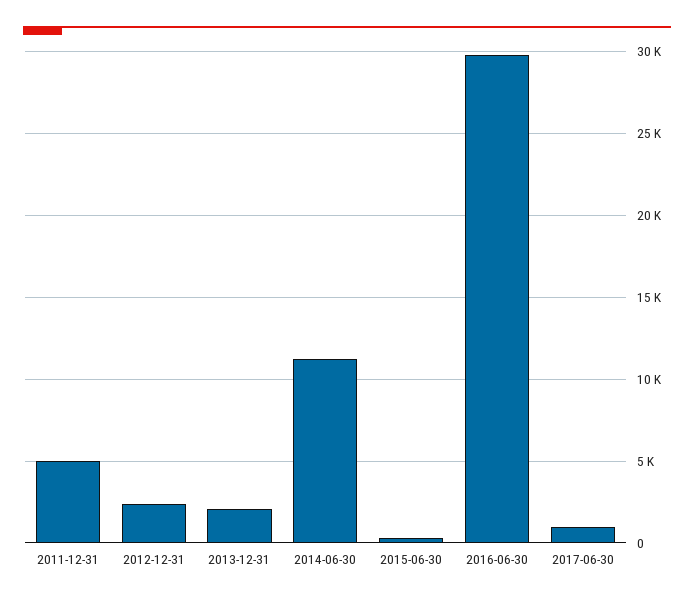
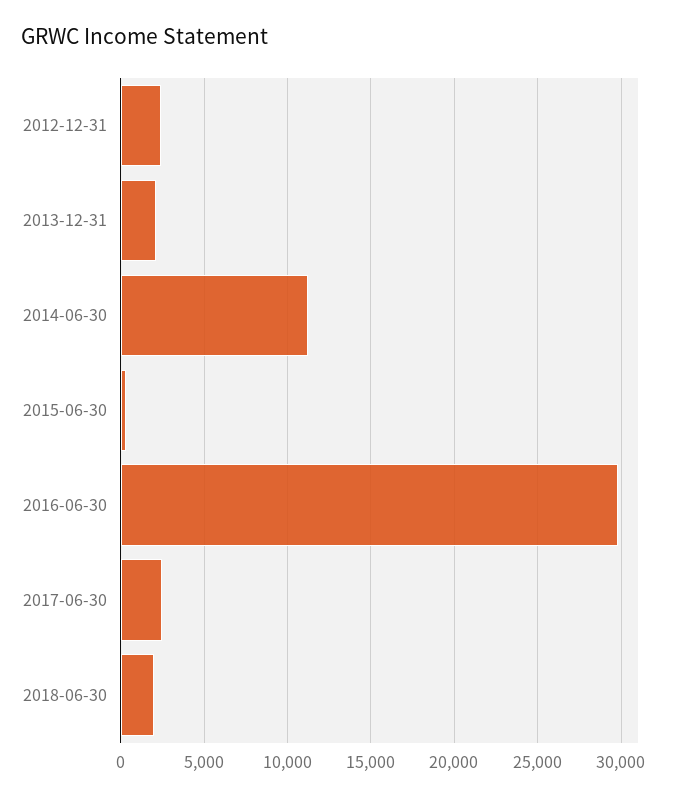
2011-12-31: 5000 -> none
2017-06-30: 1000 -> 2500
2018-06-30: none -> 2000

